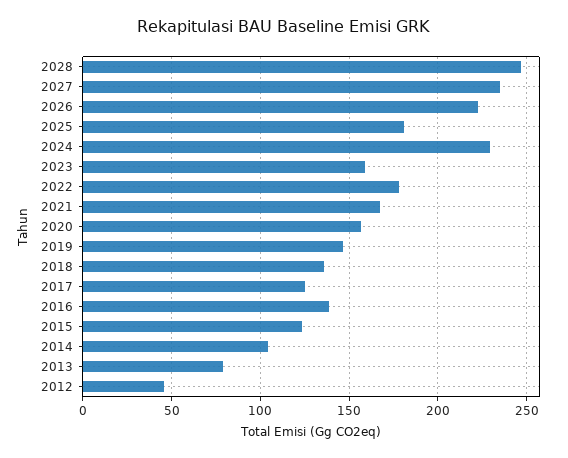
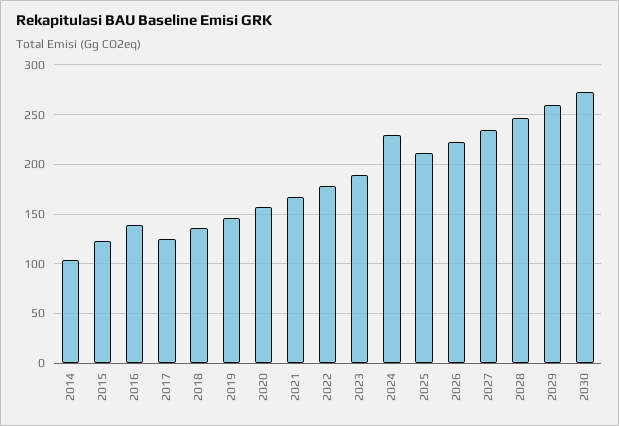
2025: 180 -> 210
2023: 160 -> 190
2013: 80 -> none
2012: 45 -> none
2029: none -> 260
2030: none -> 270

